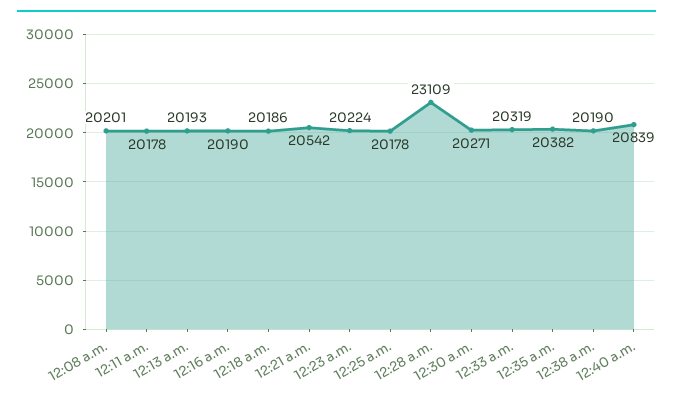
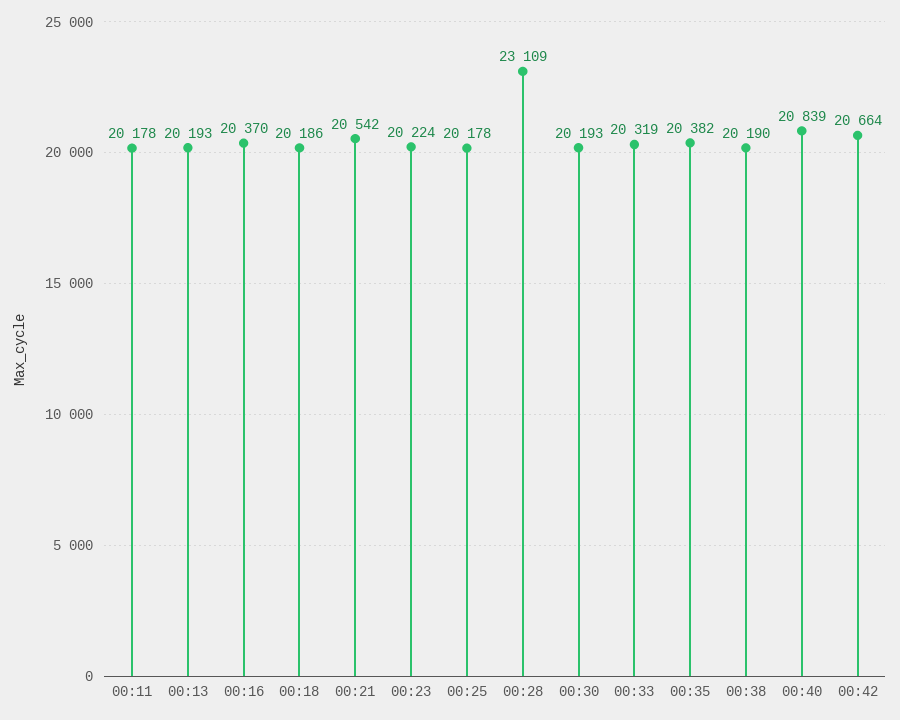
12:08 a.m.: 20201 -> none
12:16 a.m.: 20190 -> 20370
12:30 a.m.: 20271 -> 20193
00:42: none -> 20664

